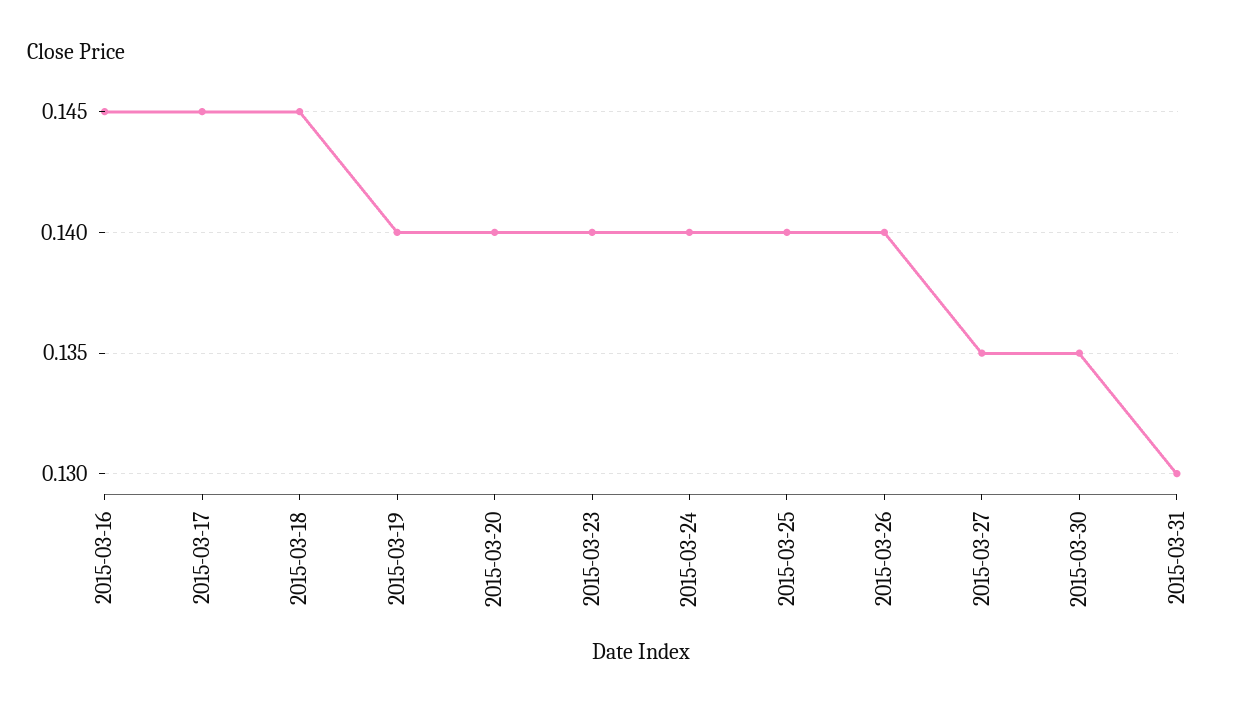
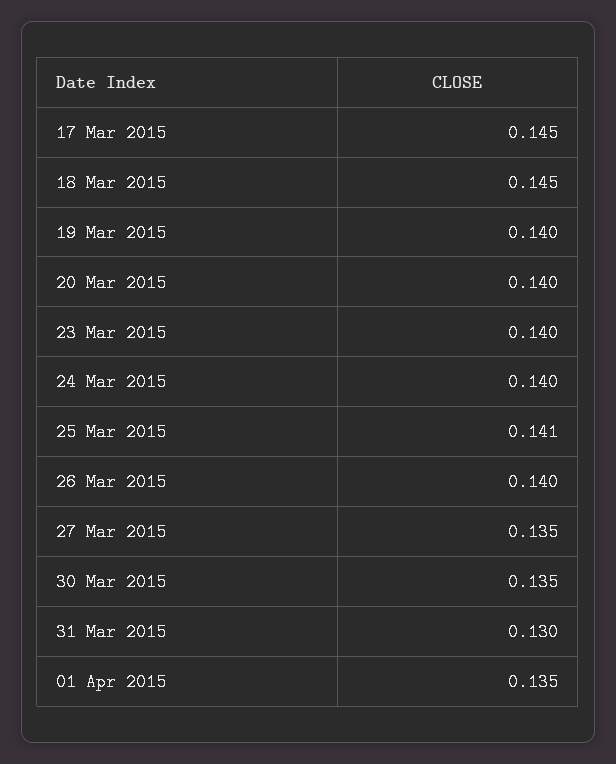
2015-03-16: 0.145 -> none
2015-03-25: 0.14 -> 0.141
01 Apr 2015: none -> 0.135

